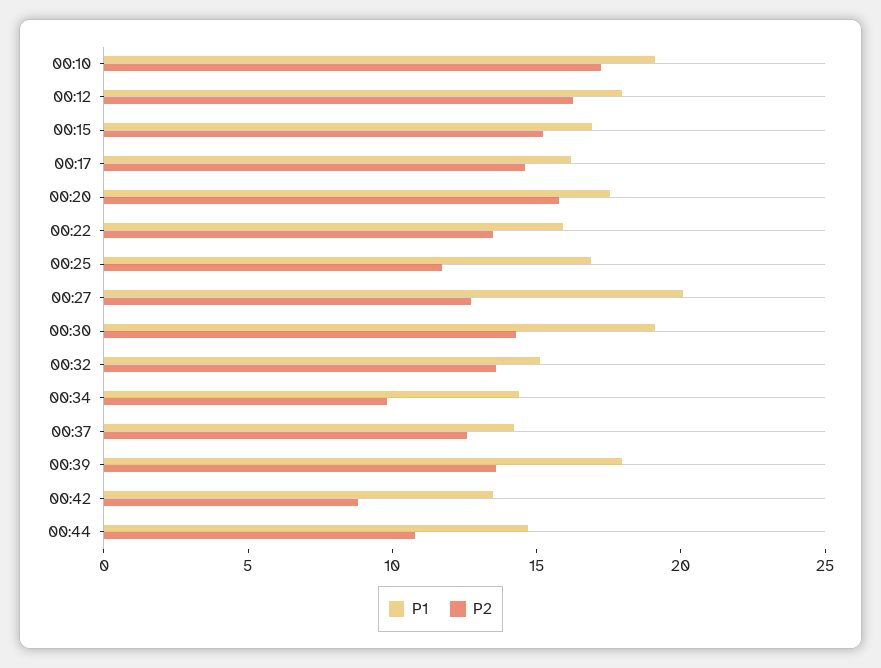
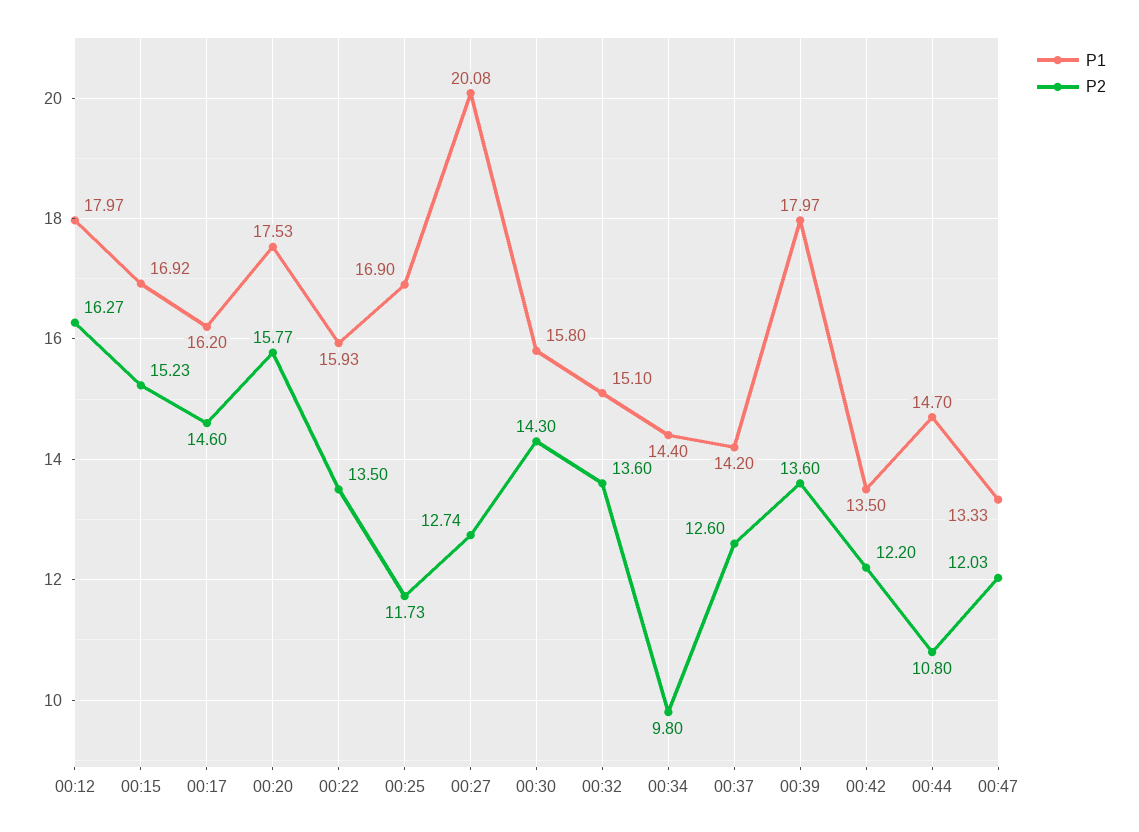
P1, 00:10: 19 -> none
P2, 00:10: 17 -> none
P1, 00:30: 19 -> 15.8
P2, 00:42: 9 -> 12.2
P1, 00:47: none -> 13.33
P2, 00:47: none -> 12.03

